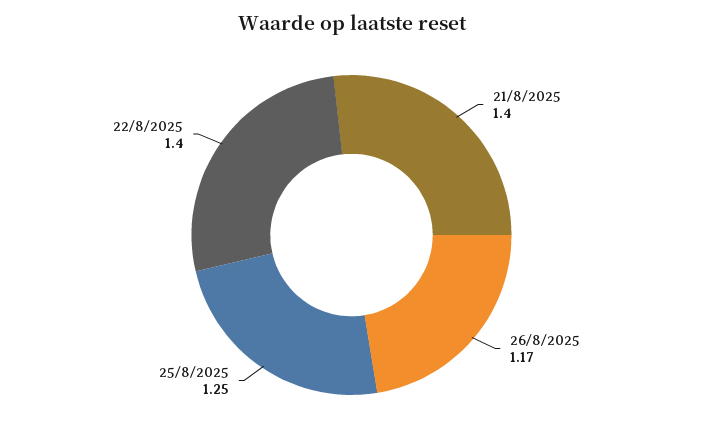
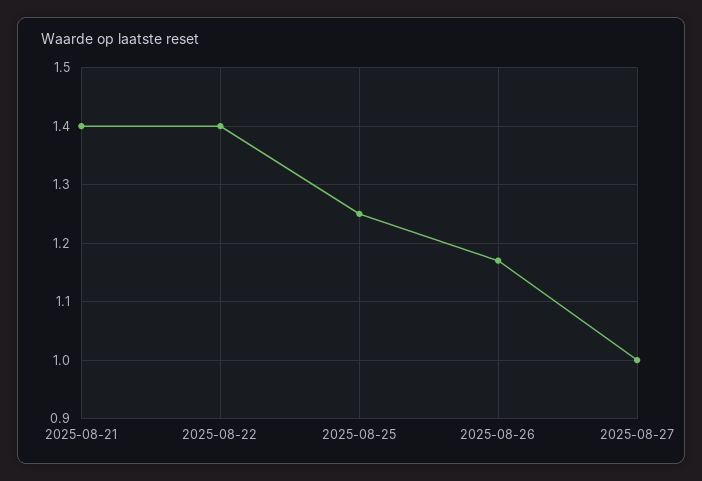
2025-08-27: none -> 1

